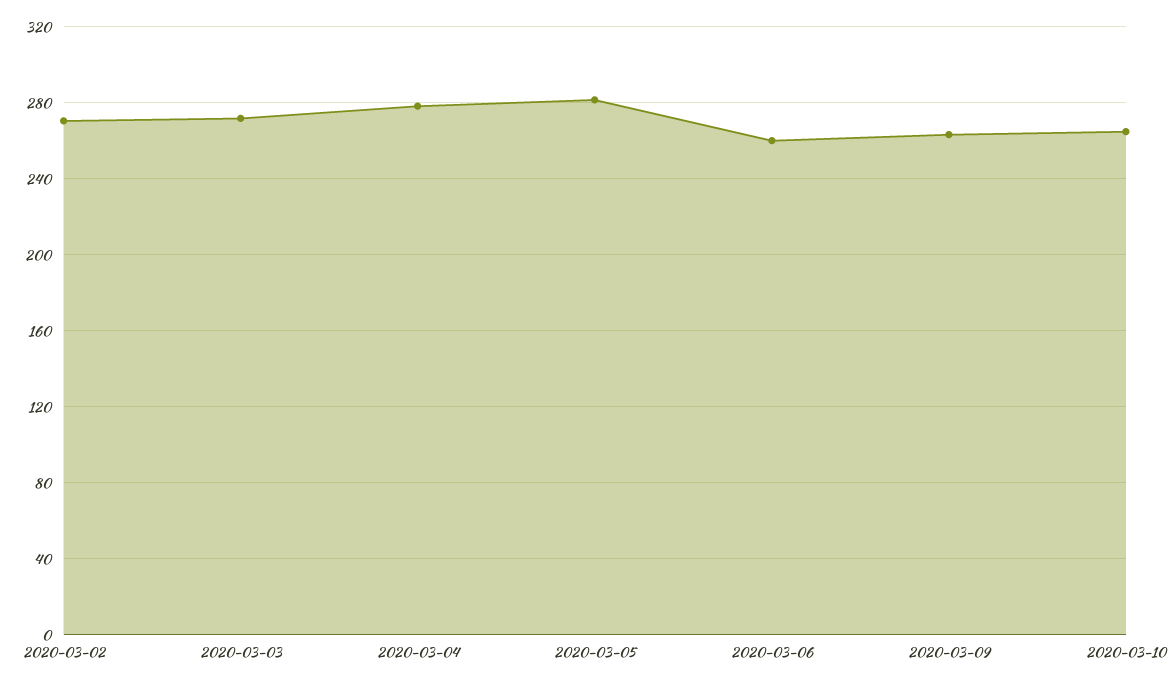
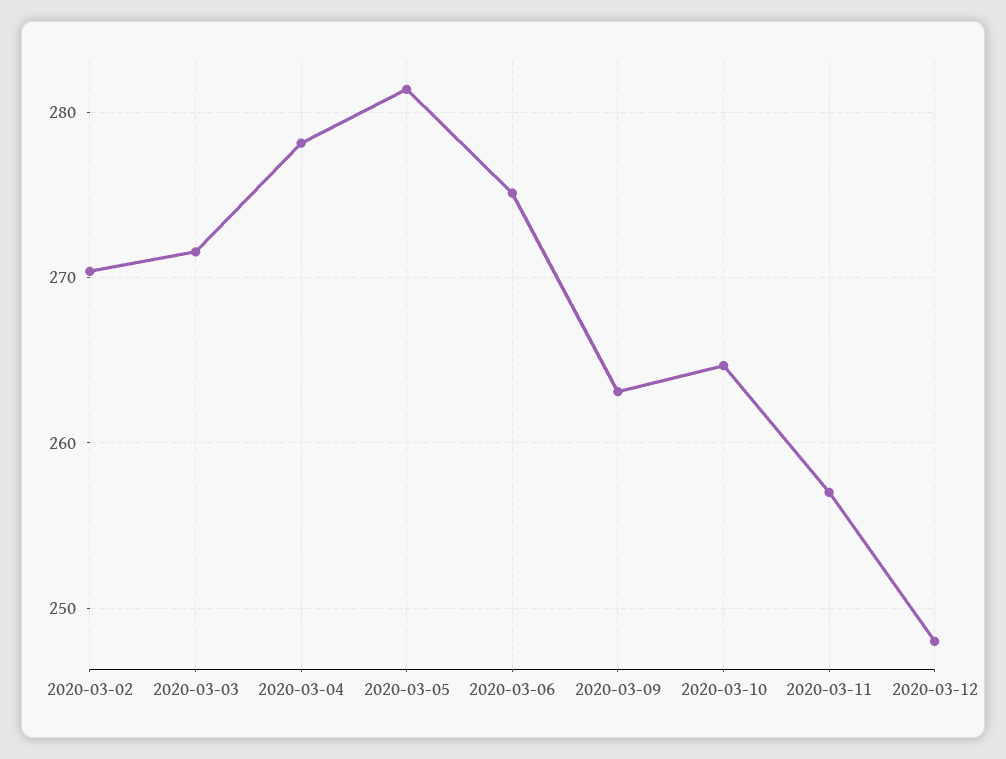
2020-03-06: 260 -> 275
2020-03-11: none -> 257
2020-03-12: none -> 248

